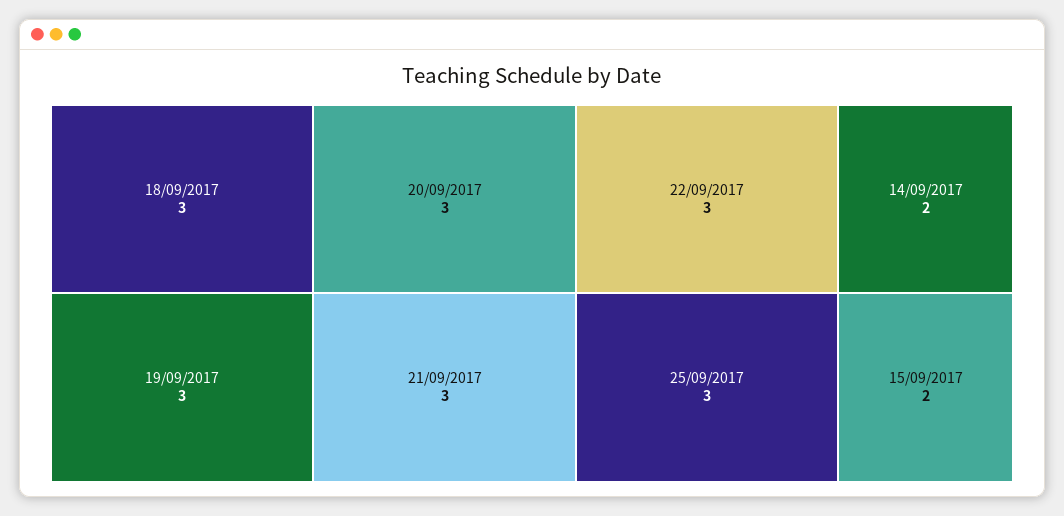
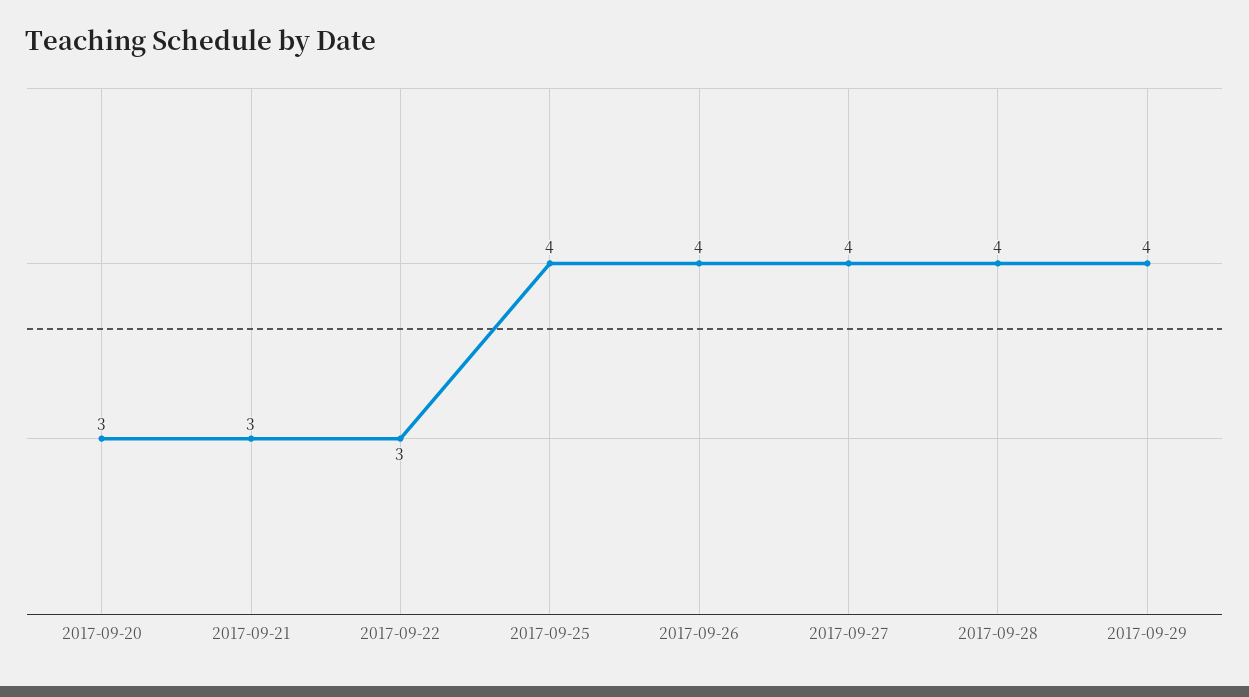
18/09/2017: 3 -> none
19/09/2017: 3 -> none
25/09/2017: 3 -> 4
14/09/2017: 2 -> none
15/09/2017: 2 -> none
2017-09-26: none -> 4
2017-09-27: none -> 4
2017-09-28: none -> 4
2017-09-29: none -> 4

